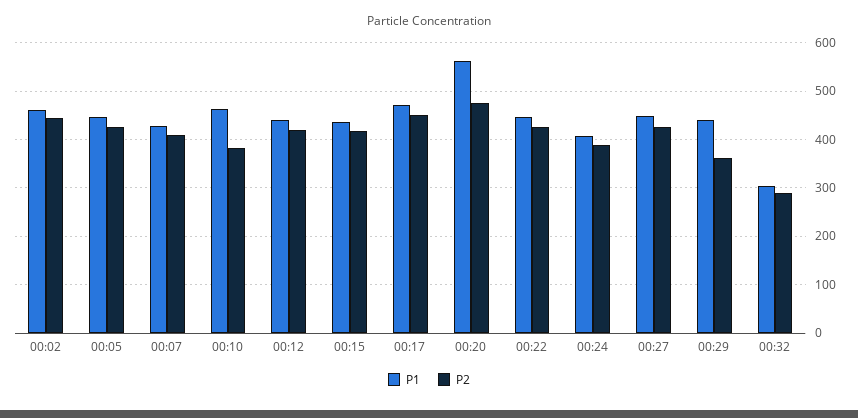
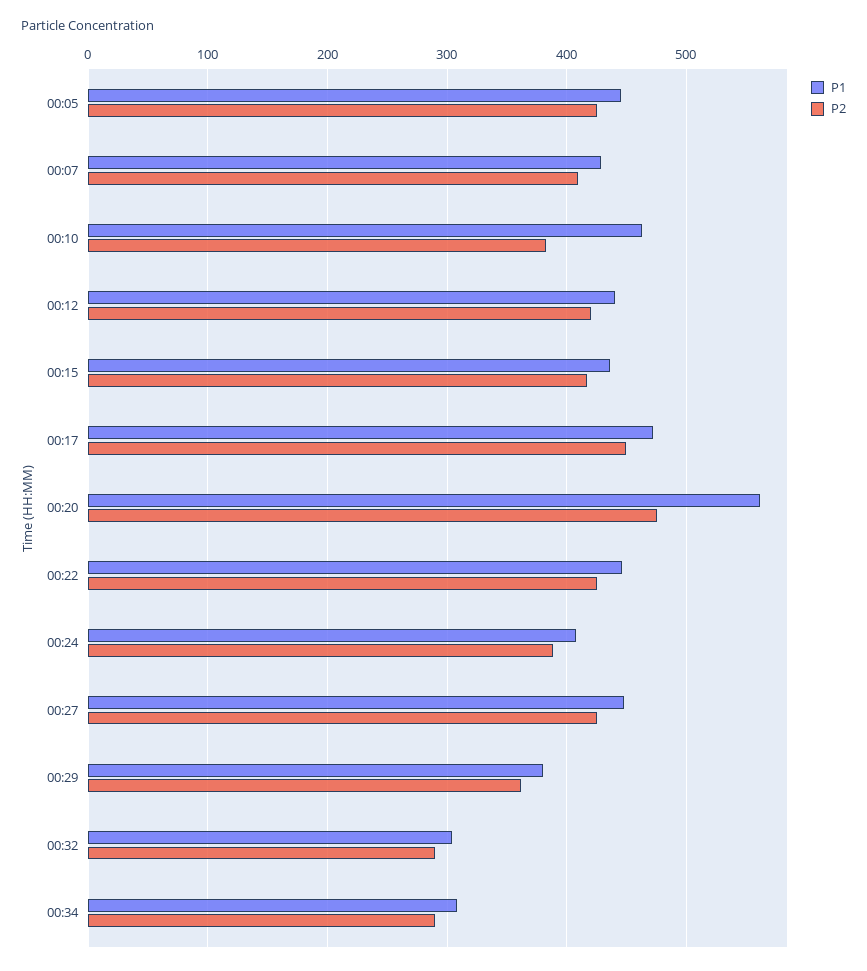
P1, 00:02: 460 -> none
P2, 00:02: 440 -> none
P1, 00:29: 440 -> 380
P1, 00:34: none -> 310
P2, 00:34: none -> 290

